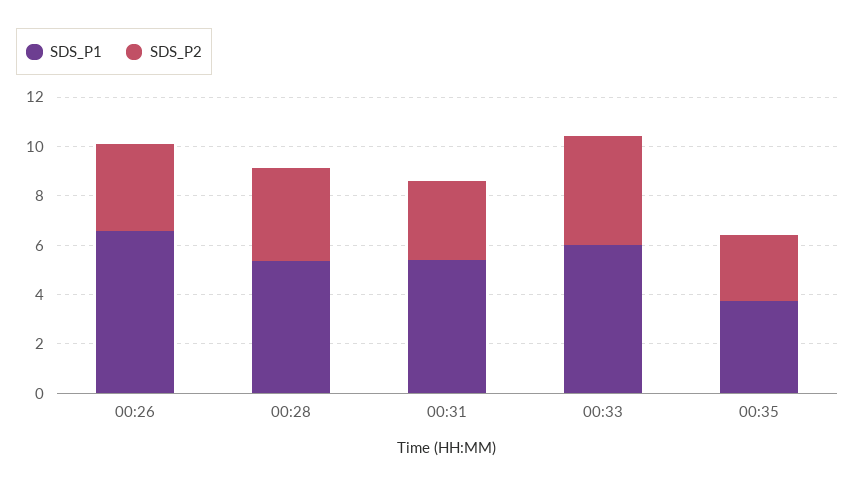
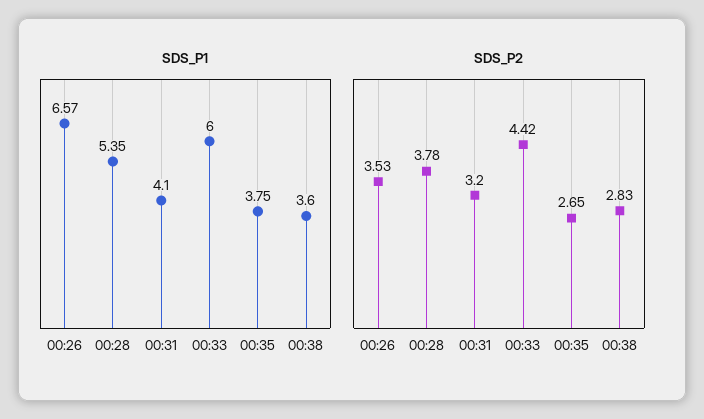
SDS_P1, 00:31: 5.5 -> 4.1
SDS_P1, 00:38: none -> 3.6
SDS_P2, 00:38: none -> 2.83

